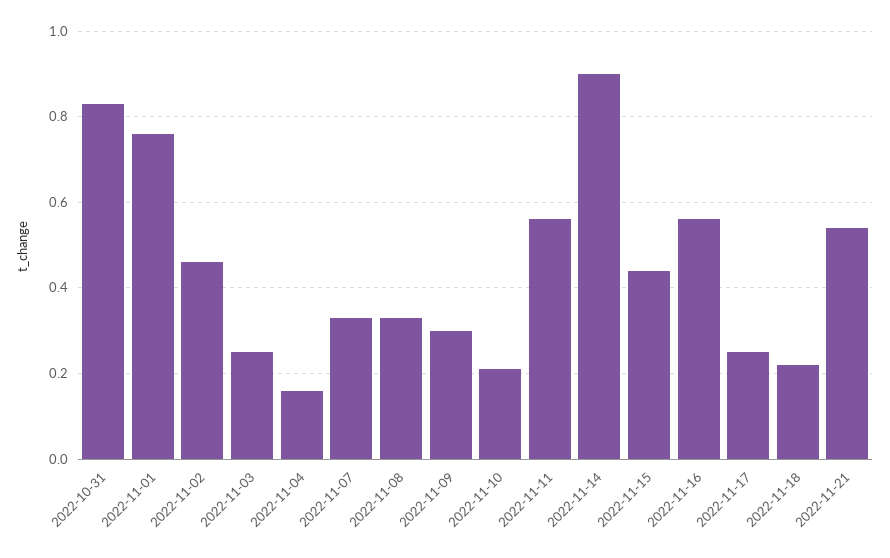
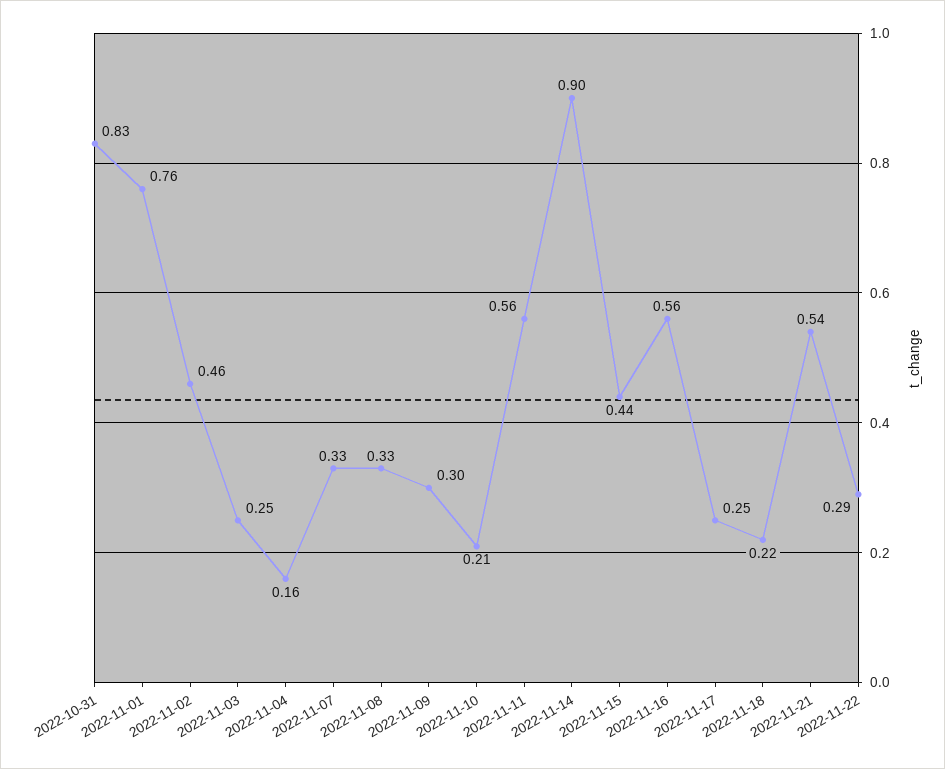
2022-11-22: none -> 0.29

